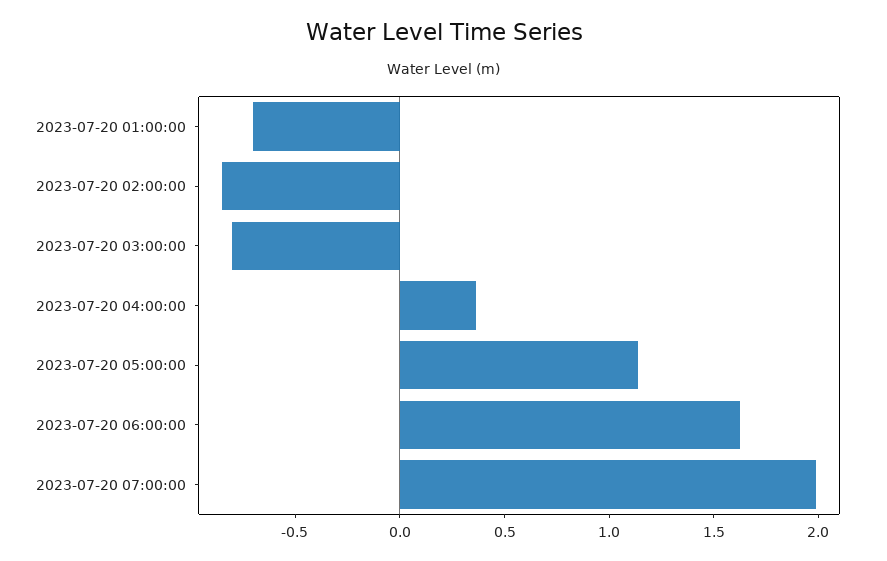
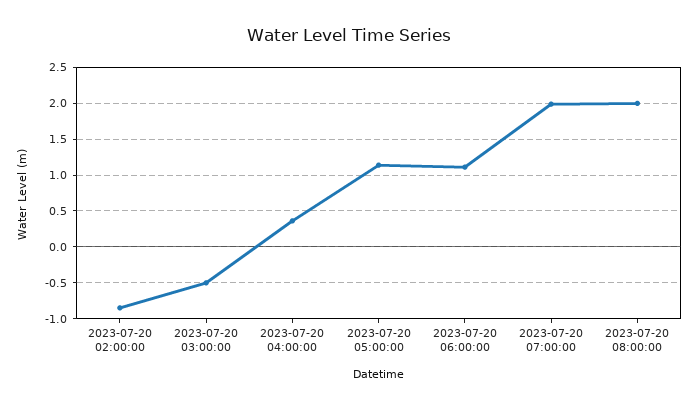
2023-07-20 01:00:00: -0.7 -> none
2023-07-20 03:00:00: -0.8 -> -0.5
2023-07-20 06:00:00: 1.6 -> 1.1
2023-07-20 08:00:00: none -> 2

